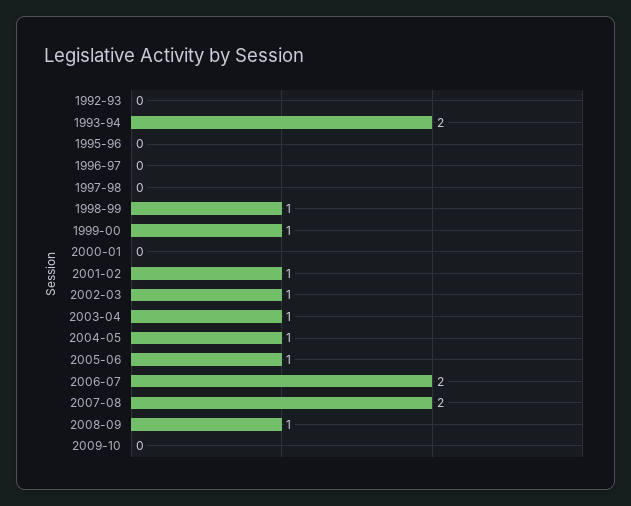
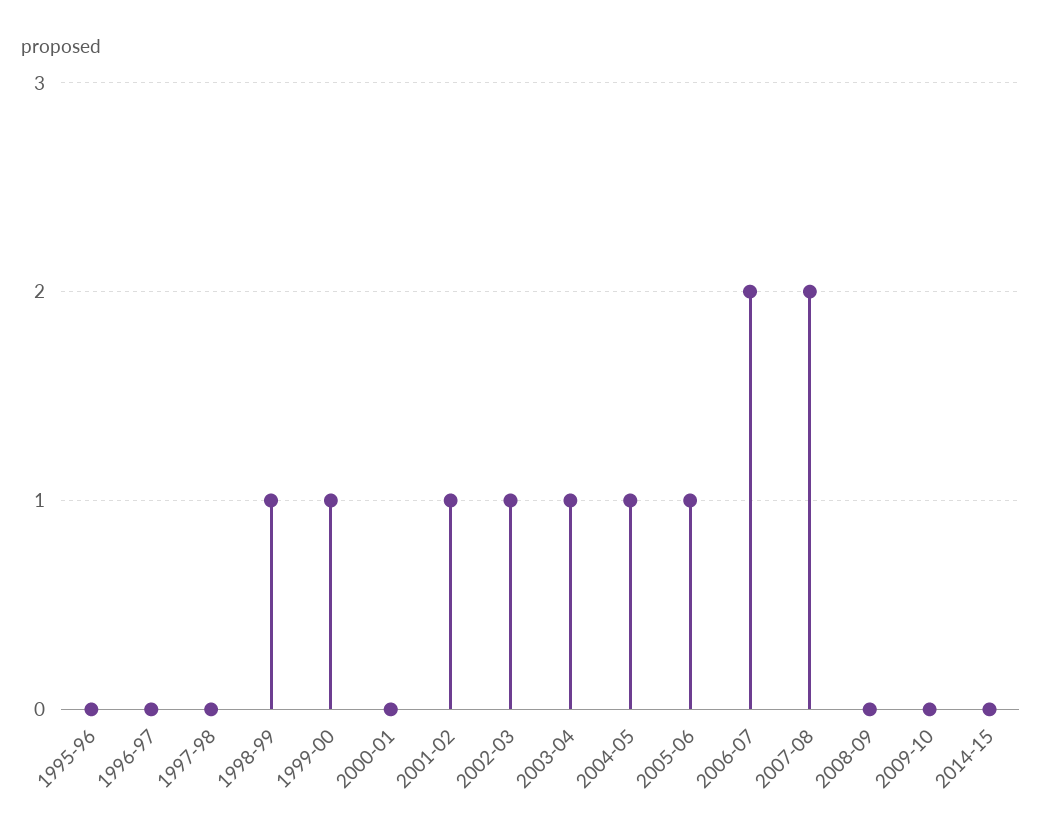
1992-93: 0 -> none
1993-94: 2 -> none
2008-09: 1 -> 0
2014-15: none -> 0

